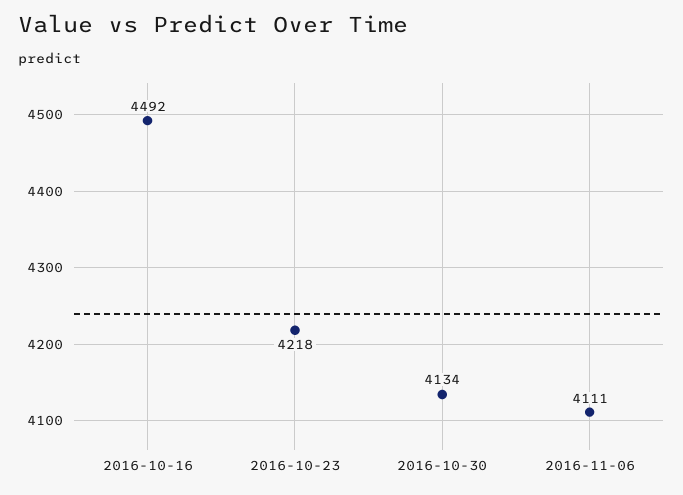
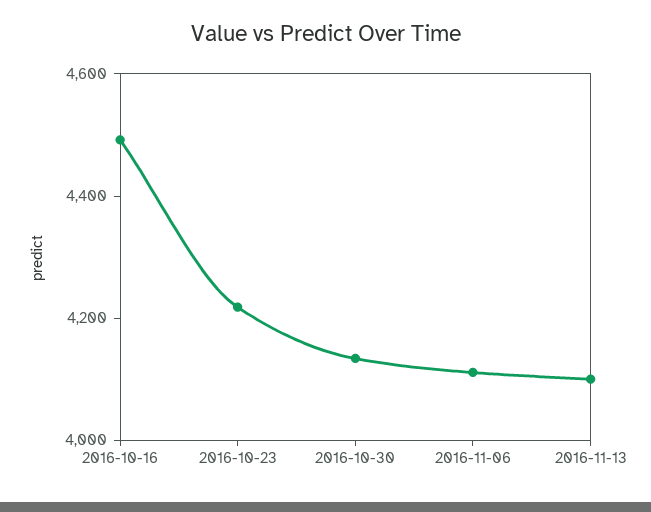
2016-11-13: none -> 4100

